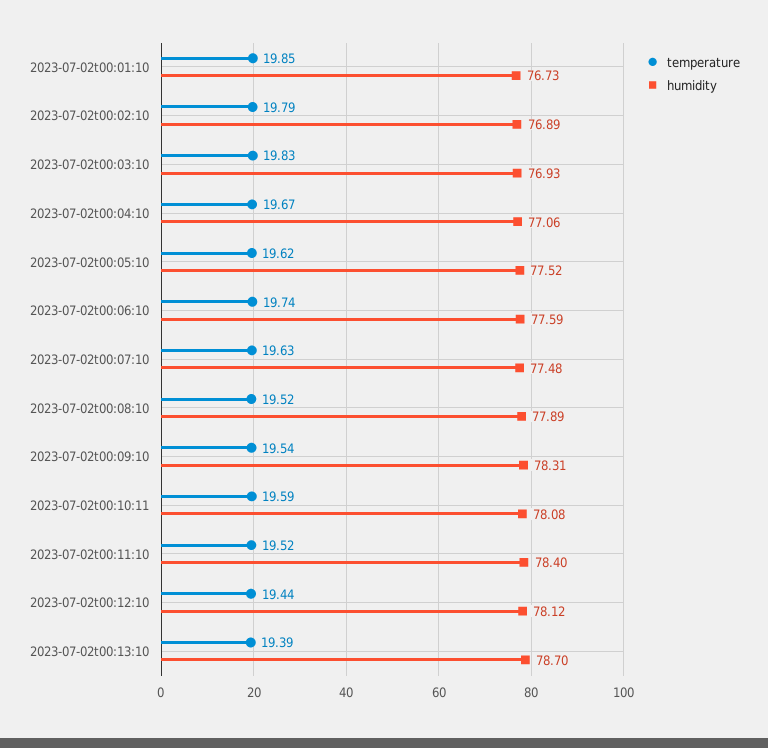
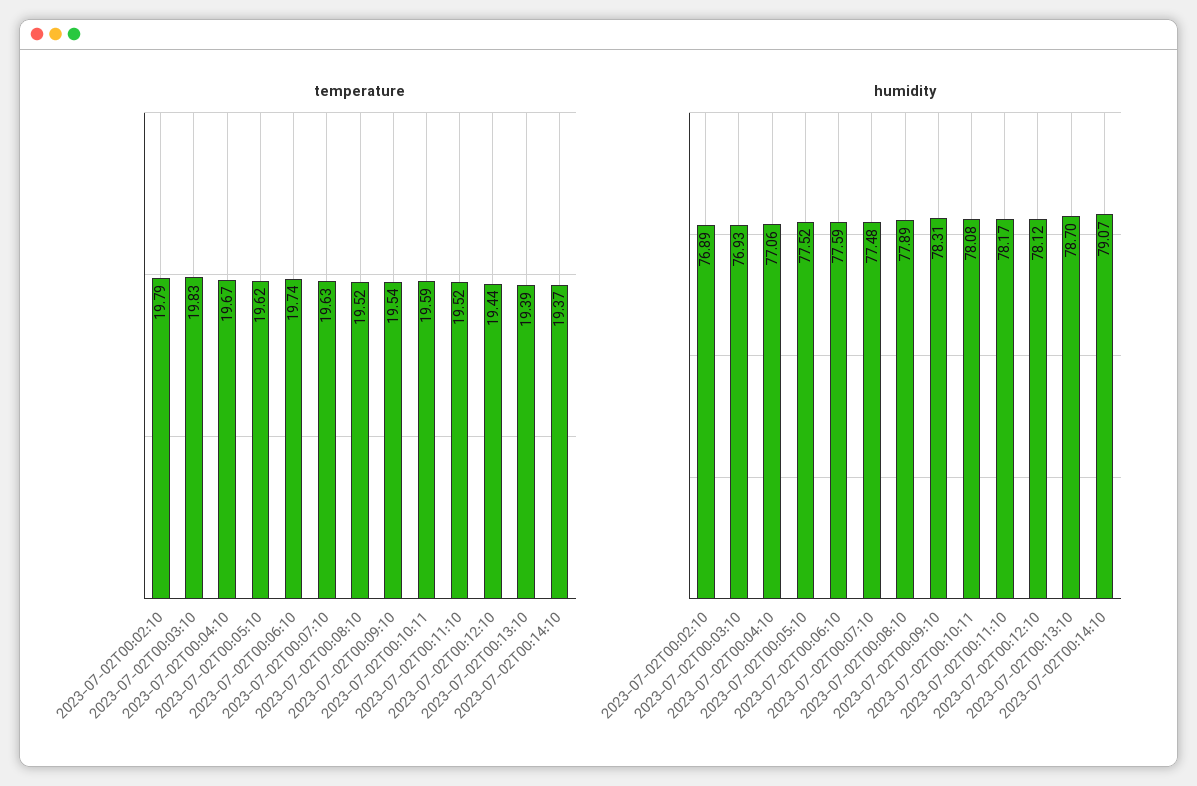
temperature, 2023-07-02t00:01:10: 19.85 -> none
humidity, 2023-07-02t00:01:10: 76.73 -> none
humidity, 2023-07-02t00:11:10: 78.4 -> 78.17
temperature, 2023-07-02T00:14:10: none -> 19.37
humidity, 2023-07-02T00:14:10: none -> 79.07

